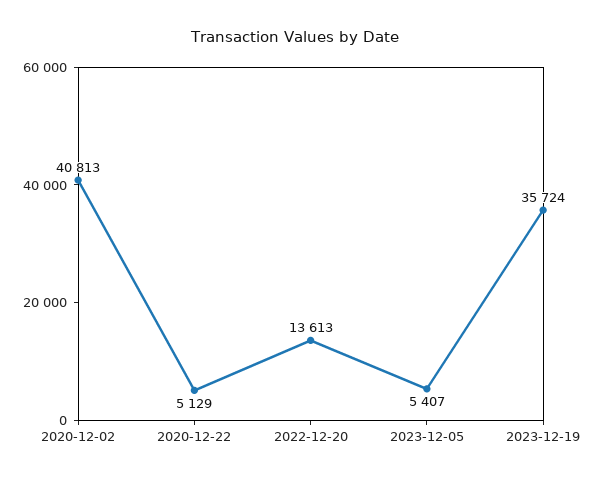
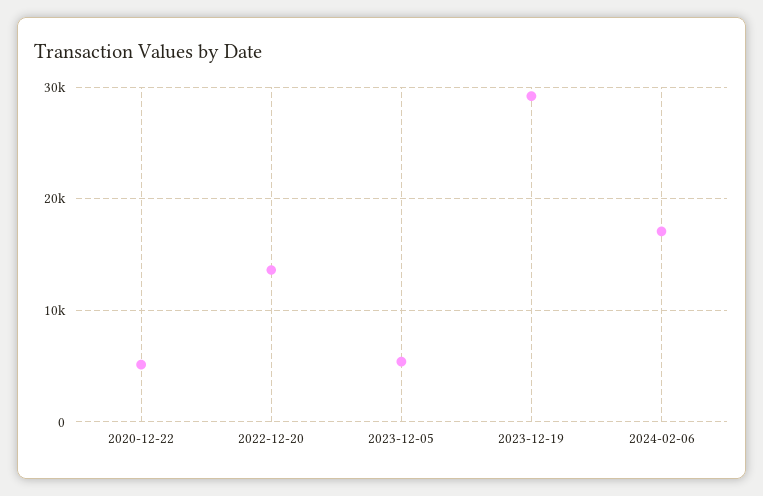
2020-12-02: 40813 -> none
2023-12-19: 35724 -> 29000
2024-02-06: none -> 17000

